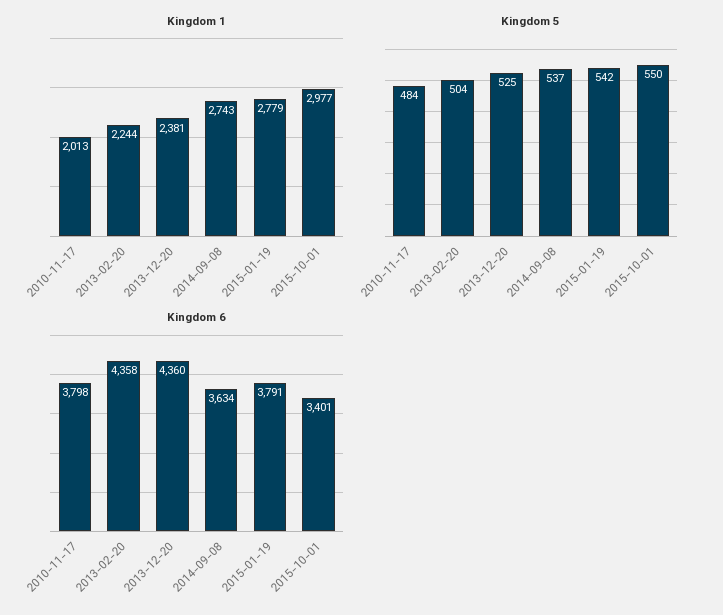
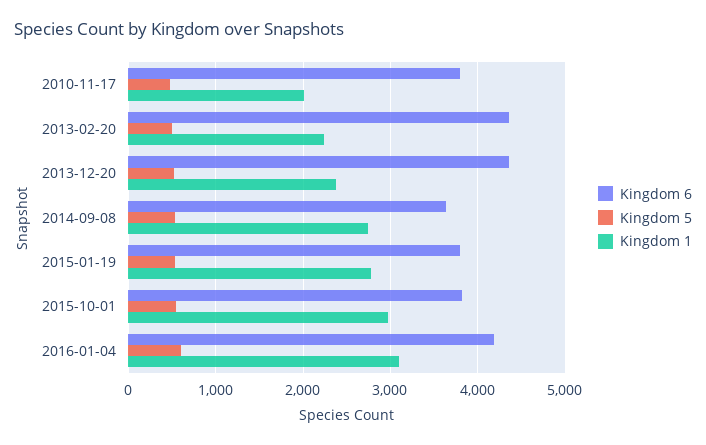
Kingdom 6, 2015-10-01: 3401 -> 3800
Kingdom 6, 2016-01-04: none -> 4200
Kingdom 5, 2016-01-04: none -> 600
Kingdom 1, 2016-01-04: none -> 3100

